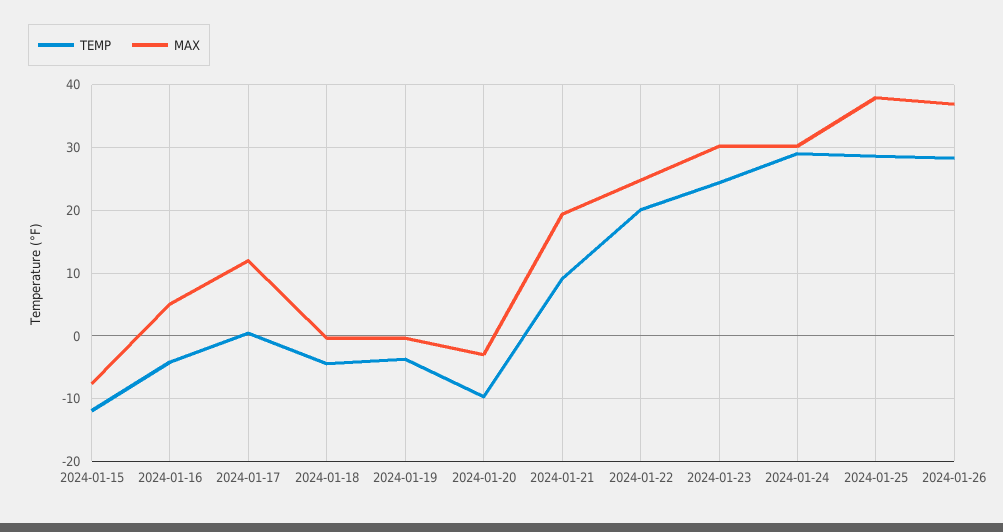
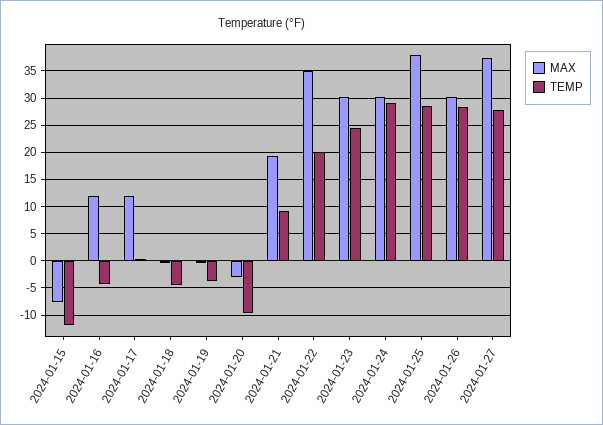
MAX, 2024-01-16: 5 -> 12.5
MAX, 2024-01-22: 25 -> 35
MAX, 2024-01-26: 37 -> 30
MAX, 2024-01-27: none -> 37.5
TEMP, 2024-01-27: none -> 27.5

